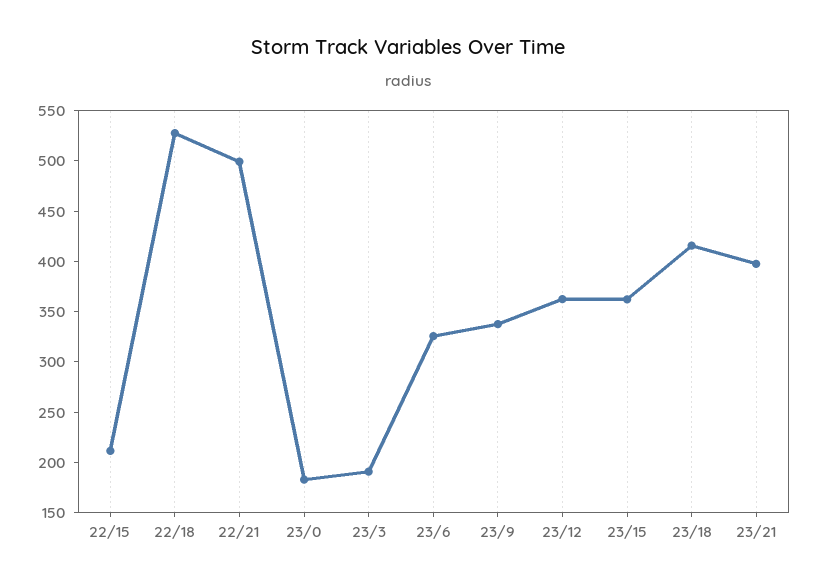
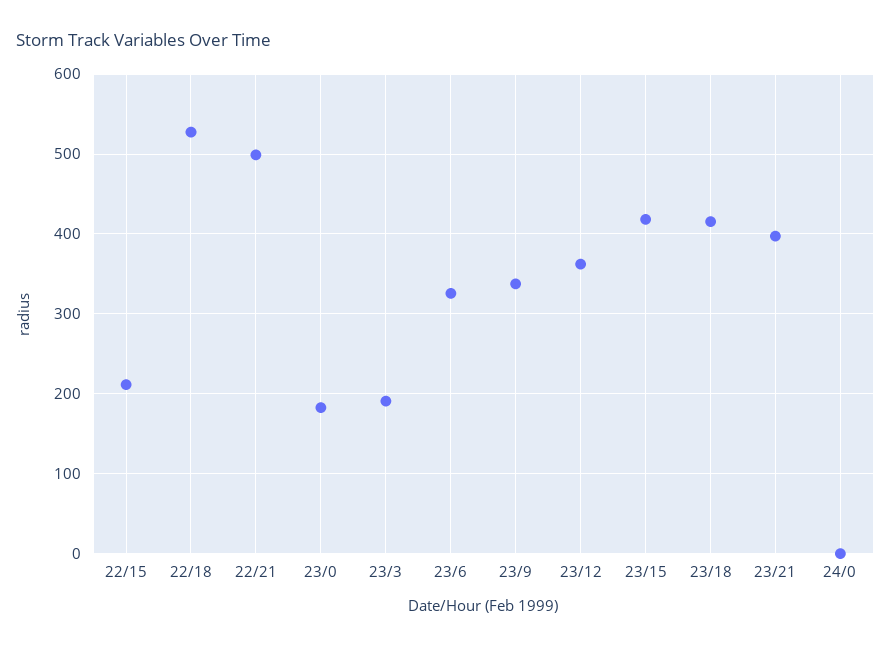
23/15: 360 -> 420
24/0: none -> 0

